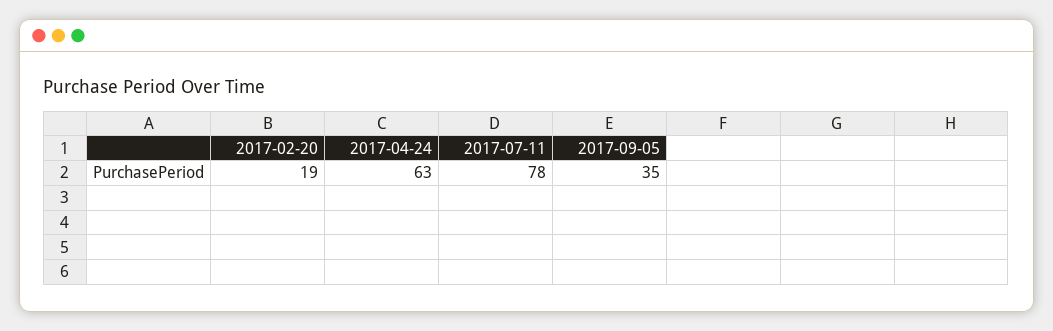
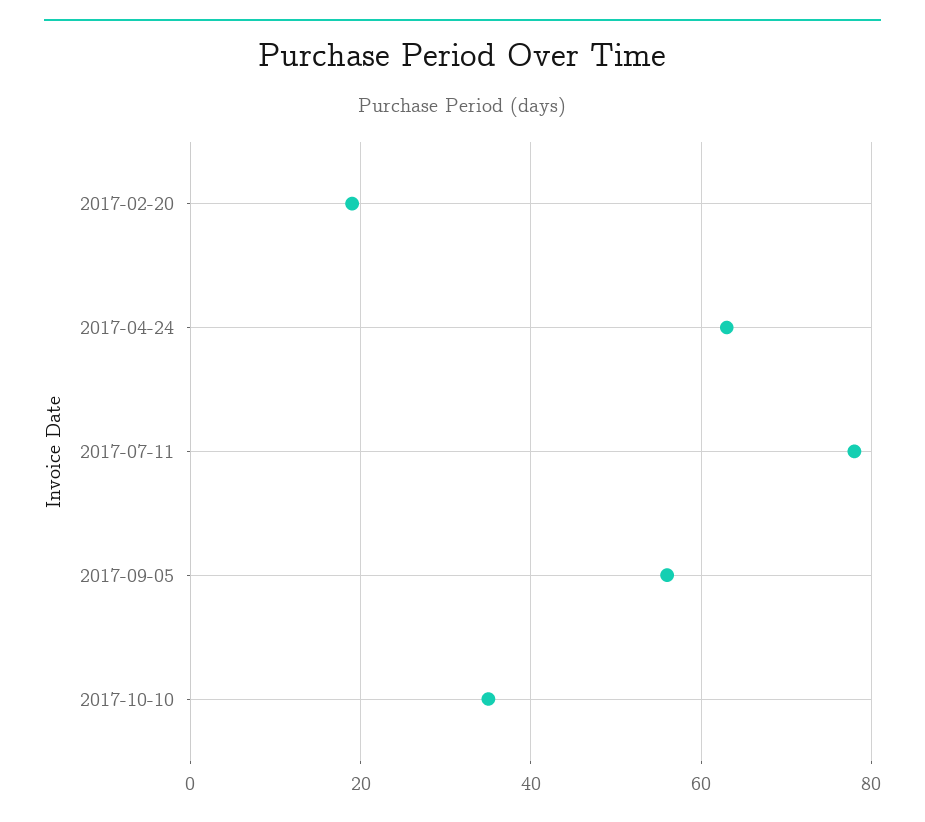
2017-09-05: 35 -> 55
2017-10-10: none -> 35

